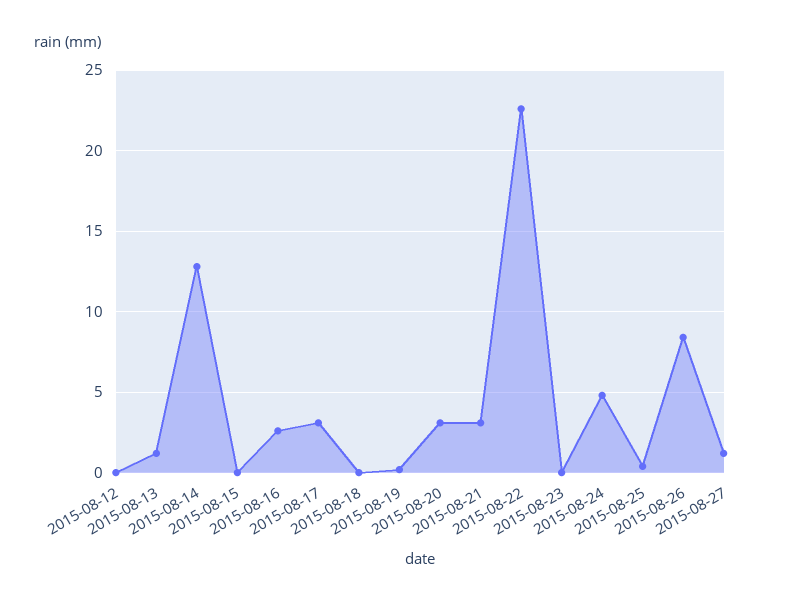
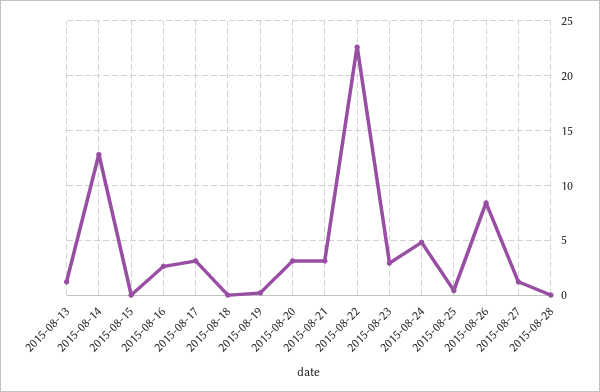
2015-08-12: 0 -> none
2015-08-23: 0 -> 3
2015-08-28: none -> 0

